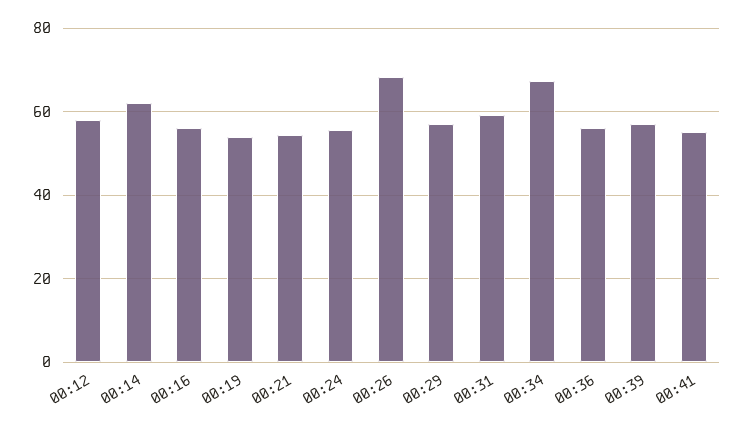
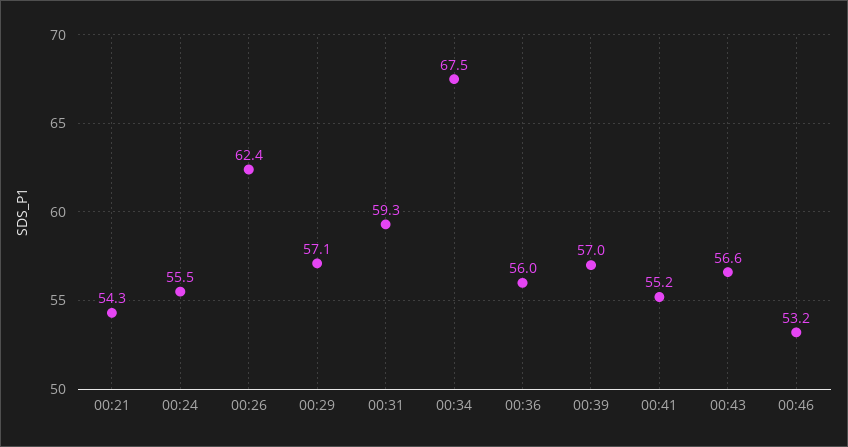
00:12: 58 -> none
00:14: 62 -> none
00:16: 56 -> none
00:19: 54 -> none
00:26: 68 -> 62.4
00:43: none -> 56.6
00:46: none -> 53.2

